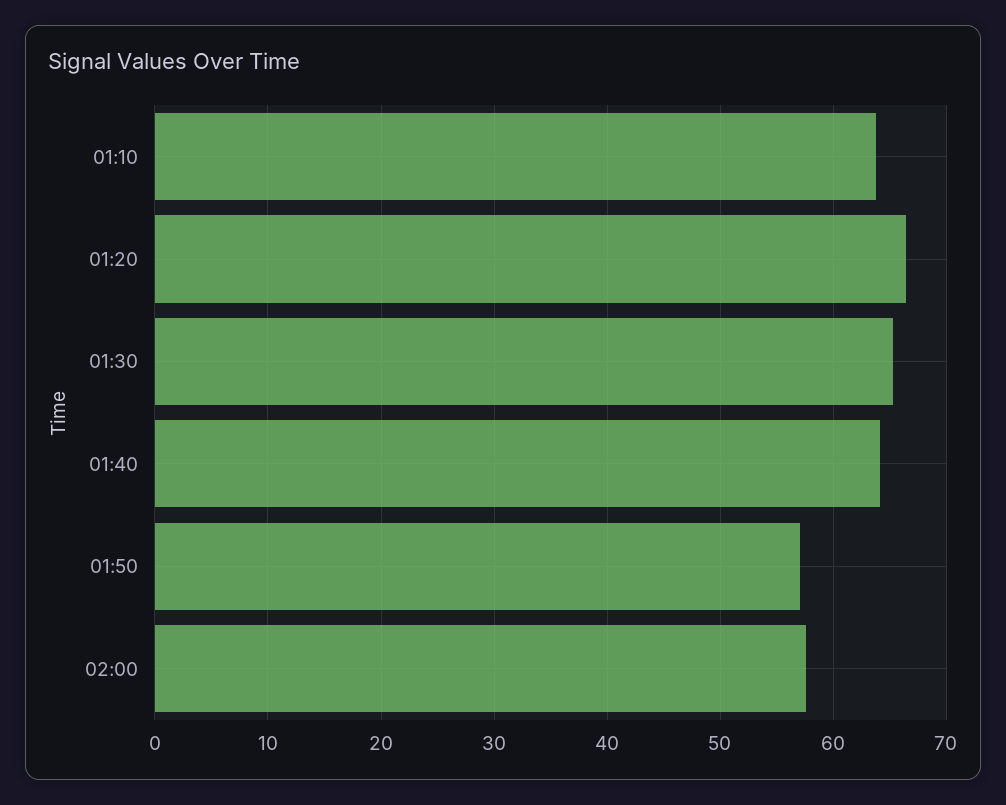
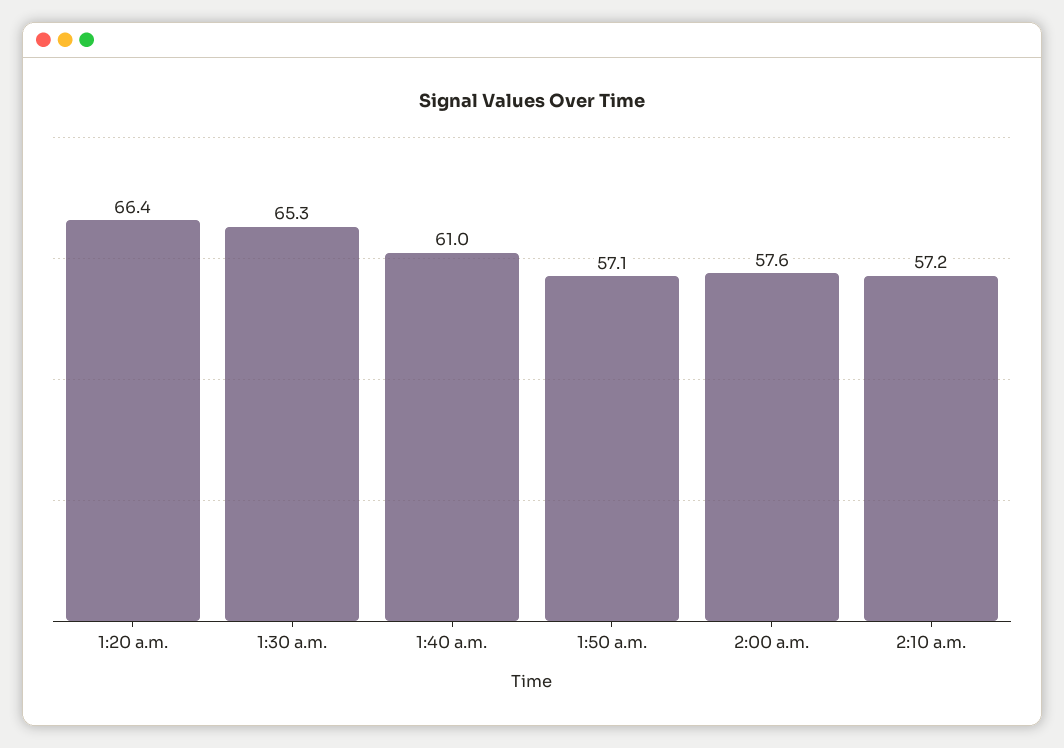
01:10: 64 -> none
01:40: 64 -> 61
2:10 a.m.: none -> 57.2

